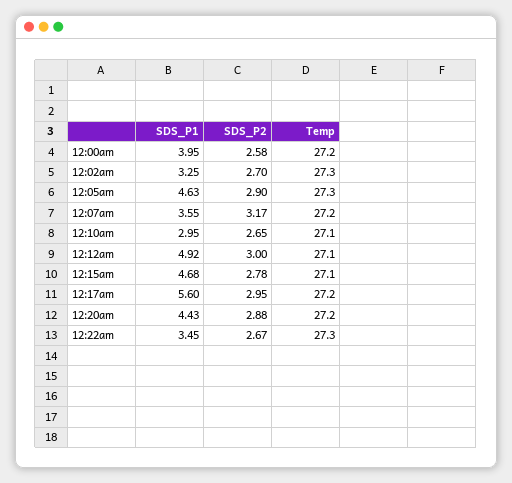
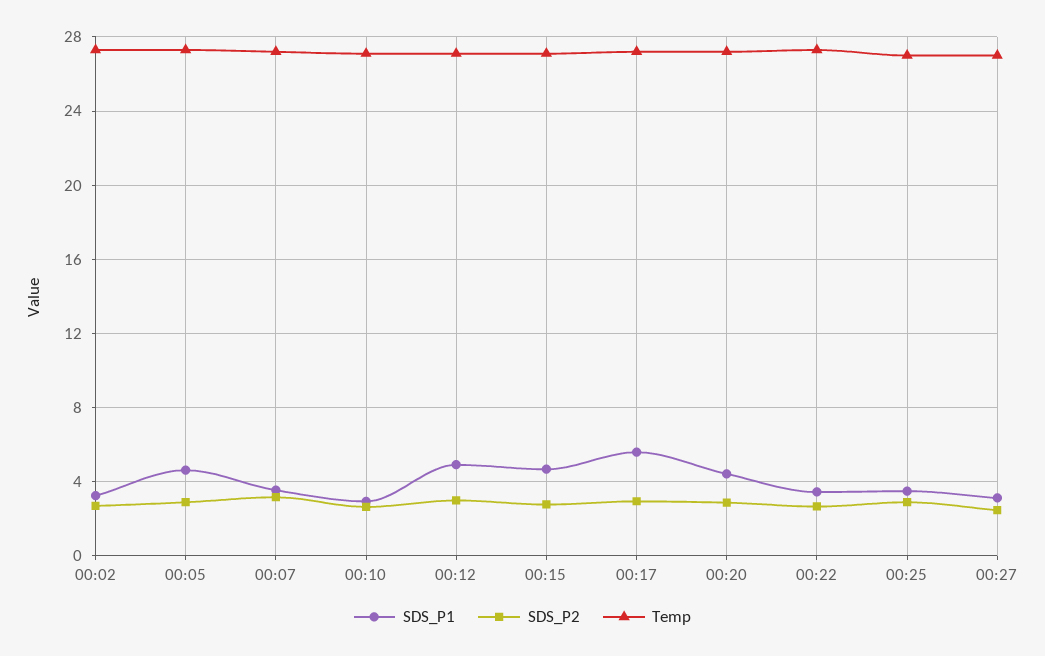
SDS_P1, 12:00am: 3.95 -> none
SDS_P2, 12:00am: 2.58 -> none
Temp, 12:00am: 27.2 -> none
SDS_P1, 00:25: none -> 3.5
SDS_P2, 00:25: none -> 3
Temp, 00:25: none -> 27
SDS_P1, 00:27: none -> 3
SDS_P2, 00:27: none -> 2.5
Temp, 00:27: none -> 27

